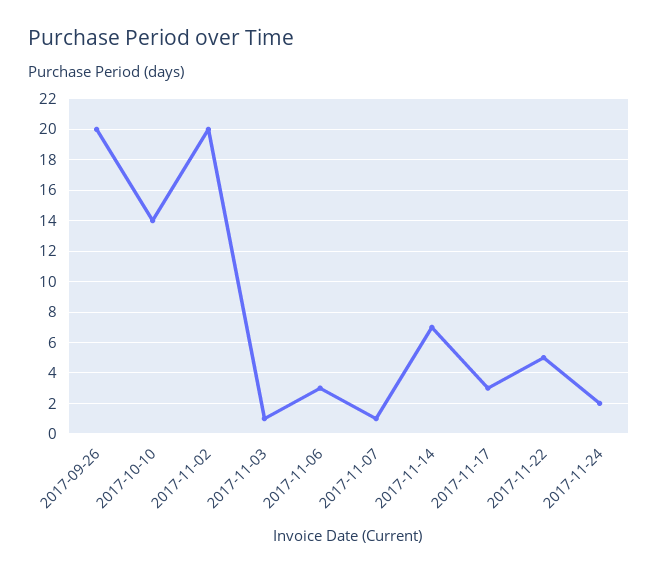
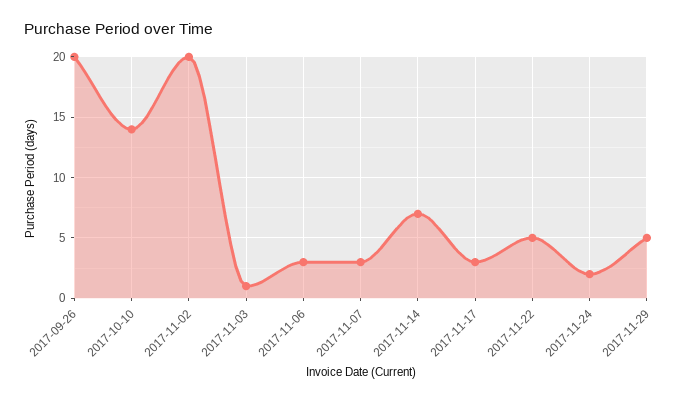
2017-11-07: 1 -> 3
2017-11-29: none -> 5

